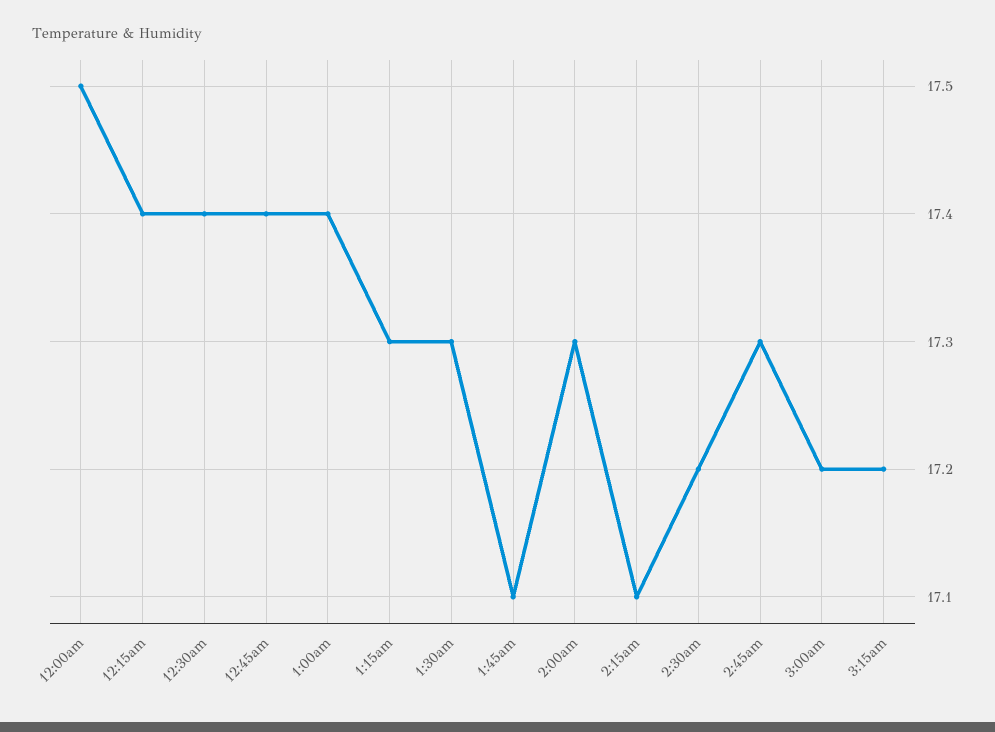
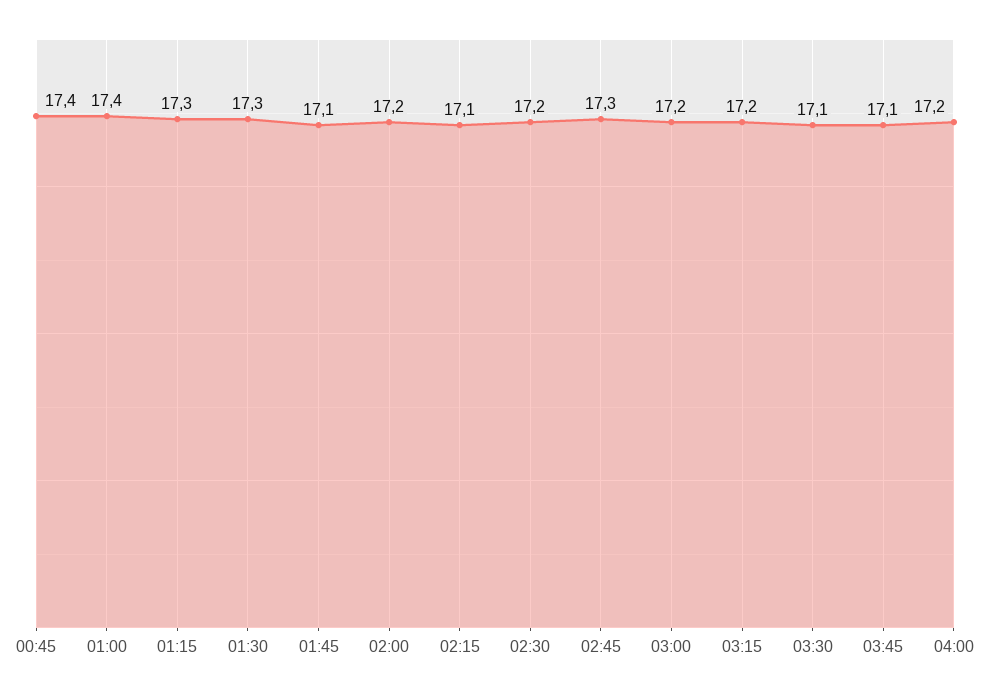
12:00am: 17.5 -> none
12:15am: 17.4 -> none
12:30am: 17.4 -> none
2:00am: 17.3 -> 17.2
03:30: none -> 17.1
03:45: none -> 17.1
04:00: none -> 17.2

